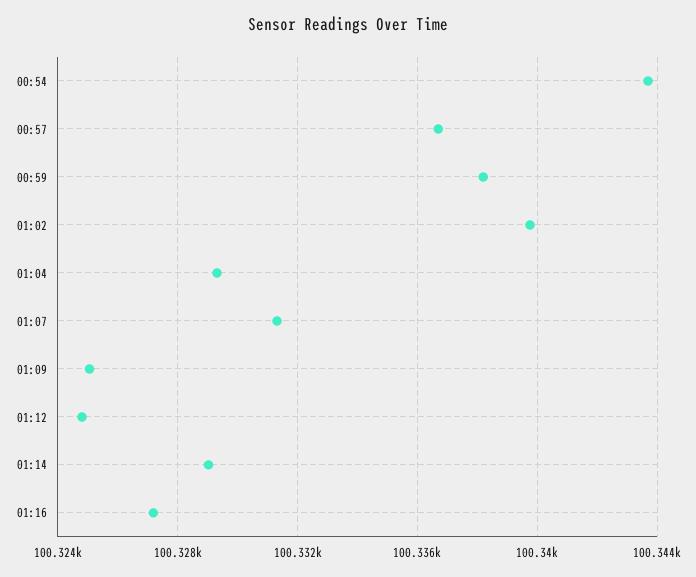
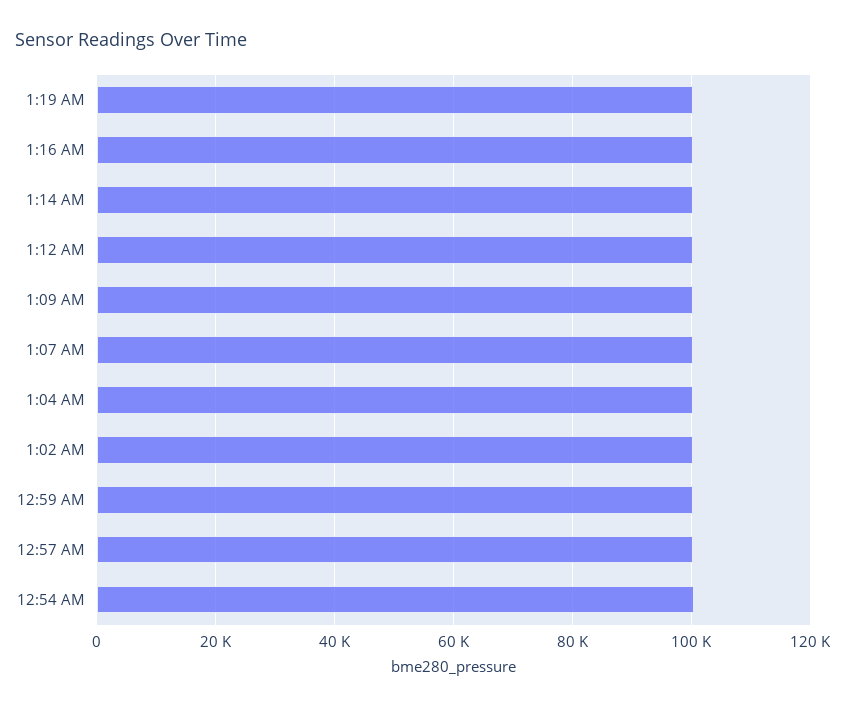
1:19 AM: none -> 100000

